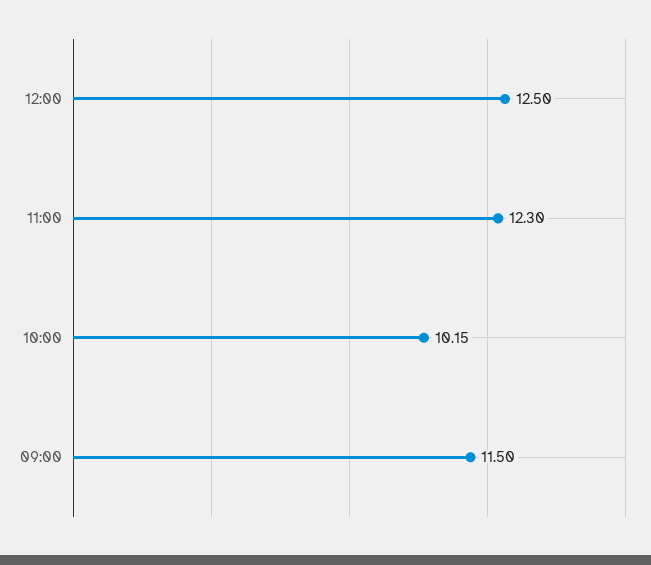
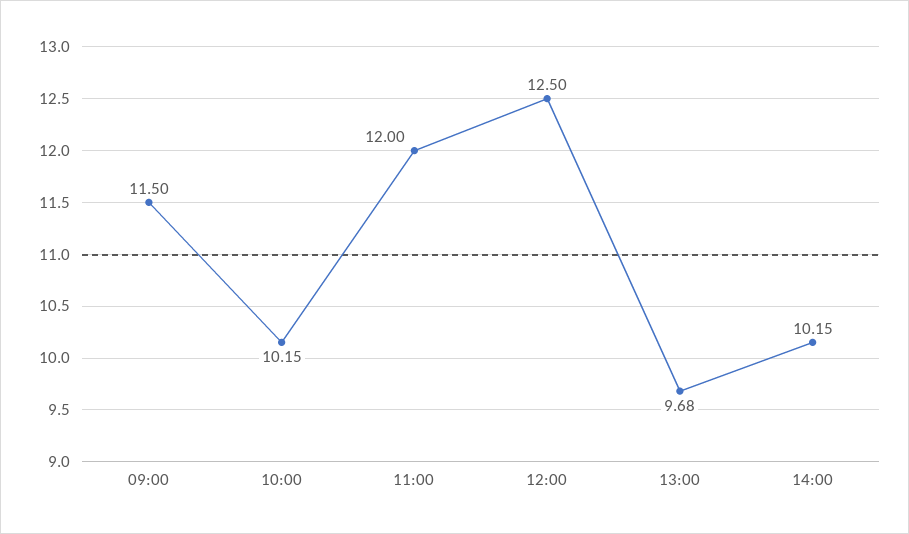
11:00: 12.3 -> 12
13:00: none -> 9.68
14:00: none -> 10.15

